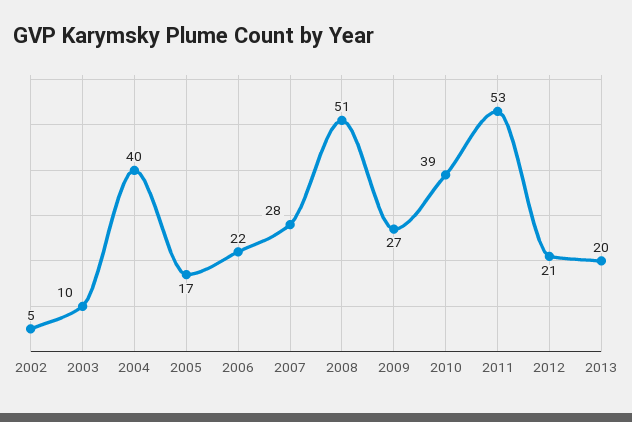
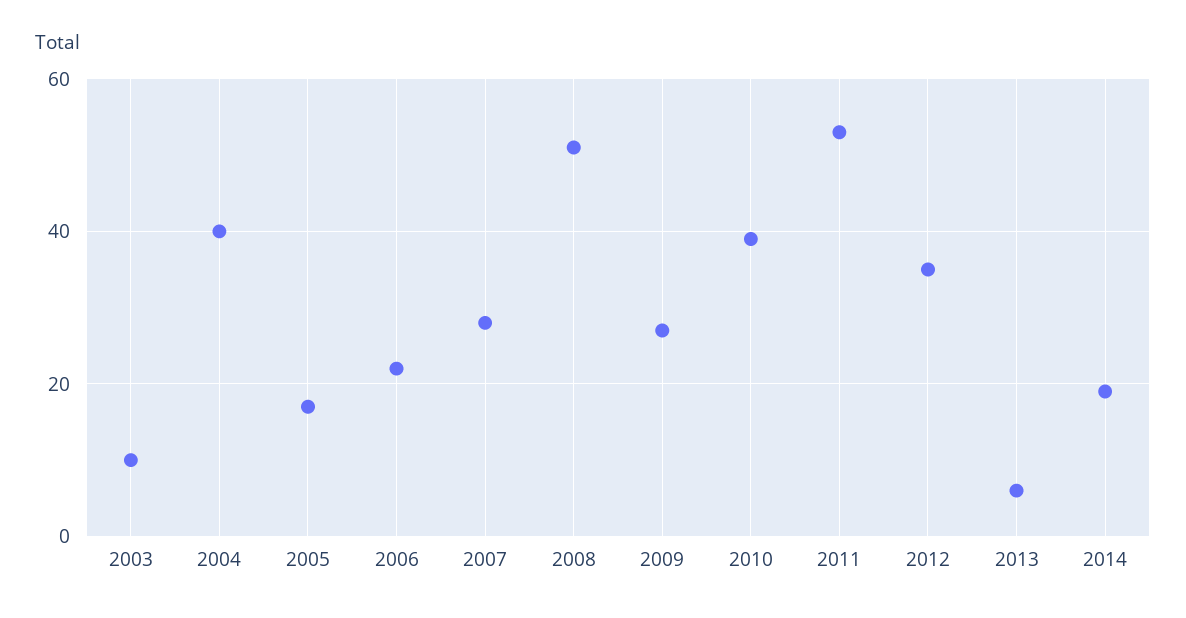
2002: 5 -> none
2012: 21 -> 35
2013: 20 -> 5
2014: none -> 20

